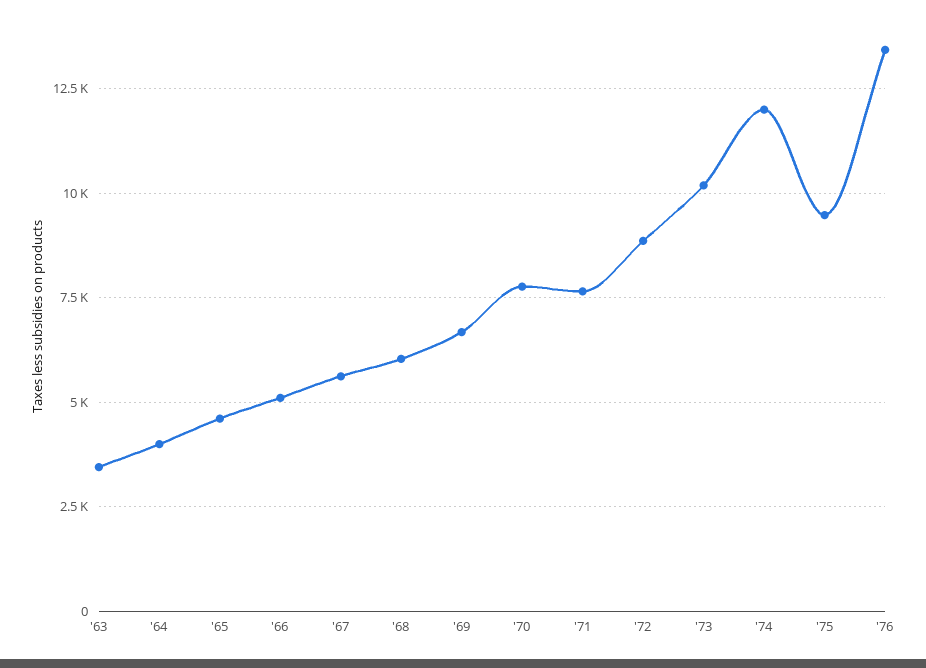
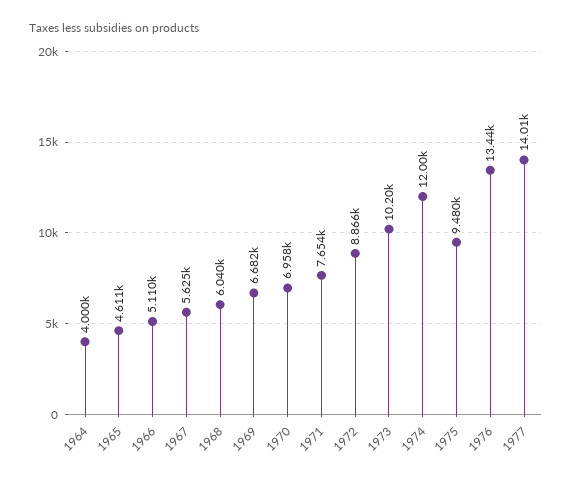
'63: 3500 -> none
'70: 7750 -> 6958
1977: none -> 14010

